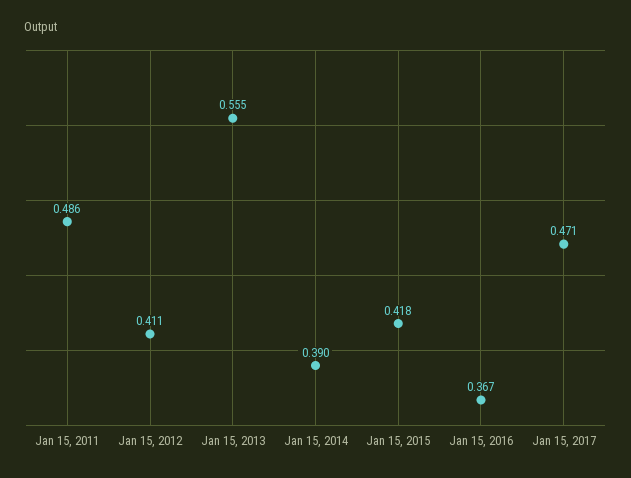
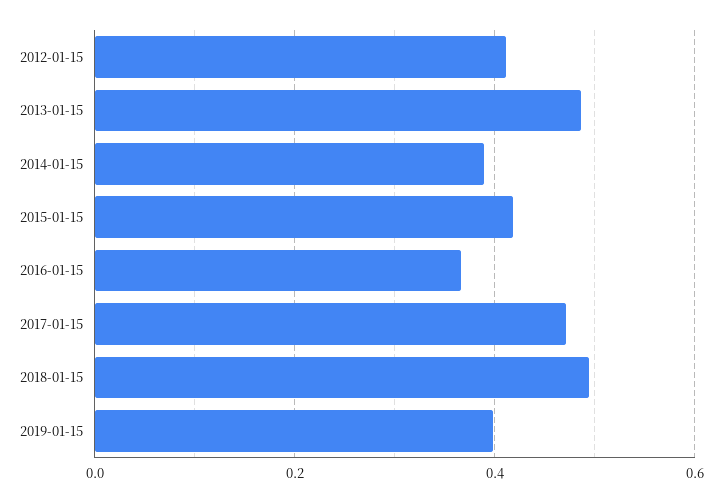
Jan 15, 2011: 0.486 -> none
Jan 15, 2013: 0.555 -> 0.48
2018-01-15: none -> 0.5
2019-01-15: none -> 0.4

